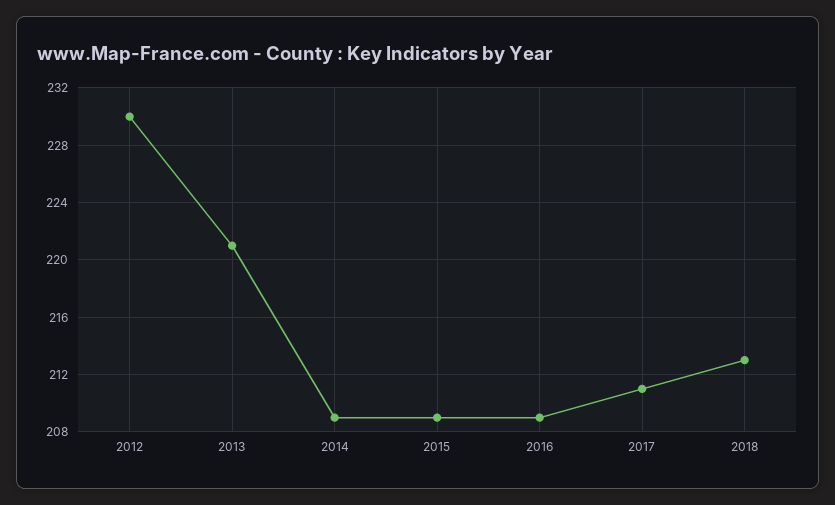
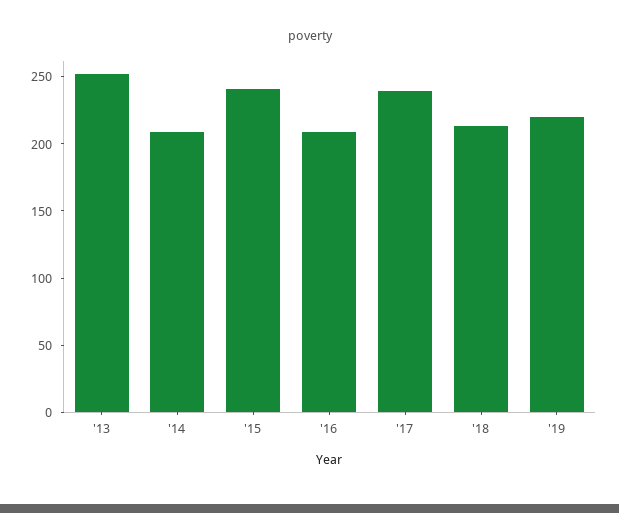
2012: 230 -> none
2013: 221 -> 250
2015: 209 -> 240
2017: 211 -> 240
'19: none -> 220

